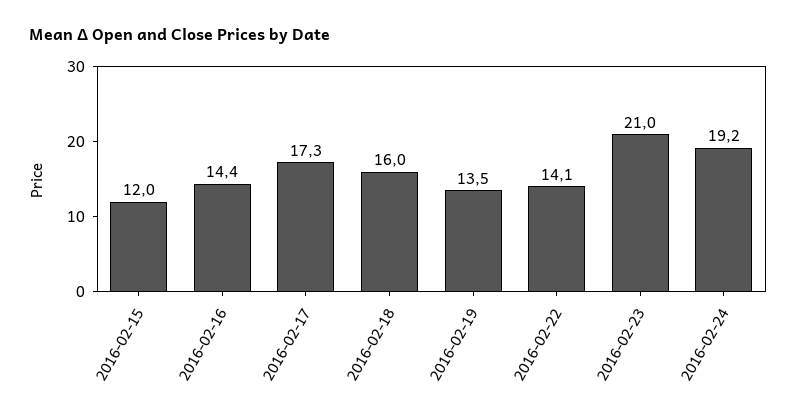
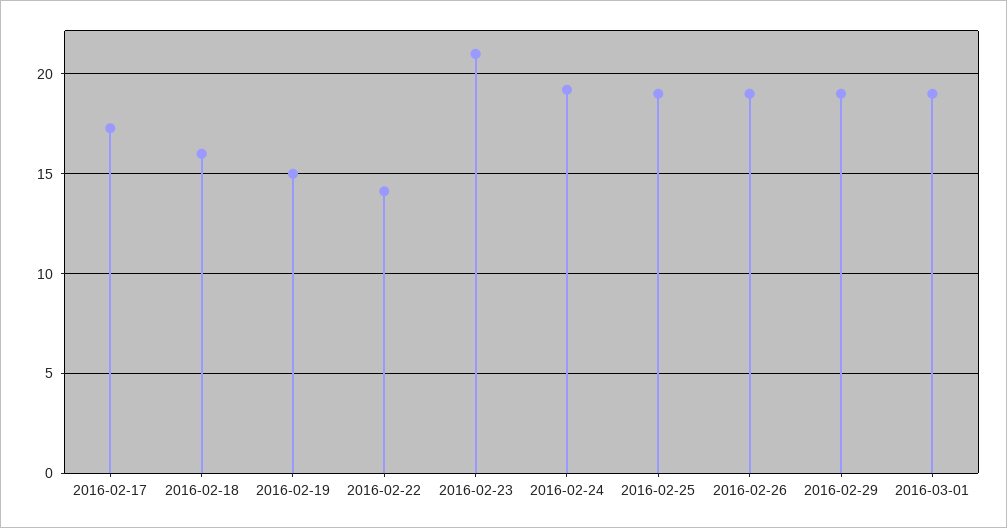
2016-02-15: 12 -> none
2016-02-16: 14.4 -> none
2016-02-19: 13.5 -> 15
2016-02-25: none -> 19
2016-02-26: none -> 19
2016-02-29: none -> 19
2016-03-01: none -> 19

